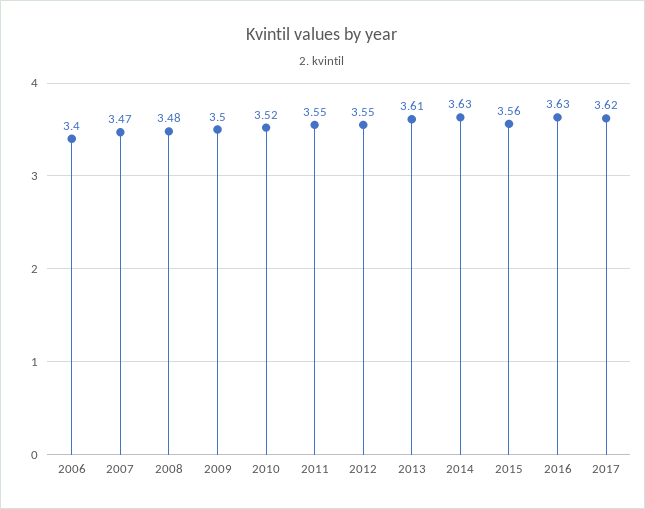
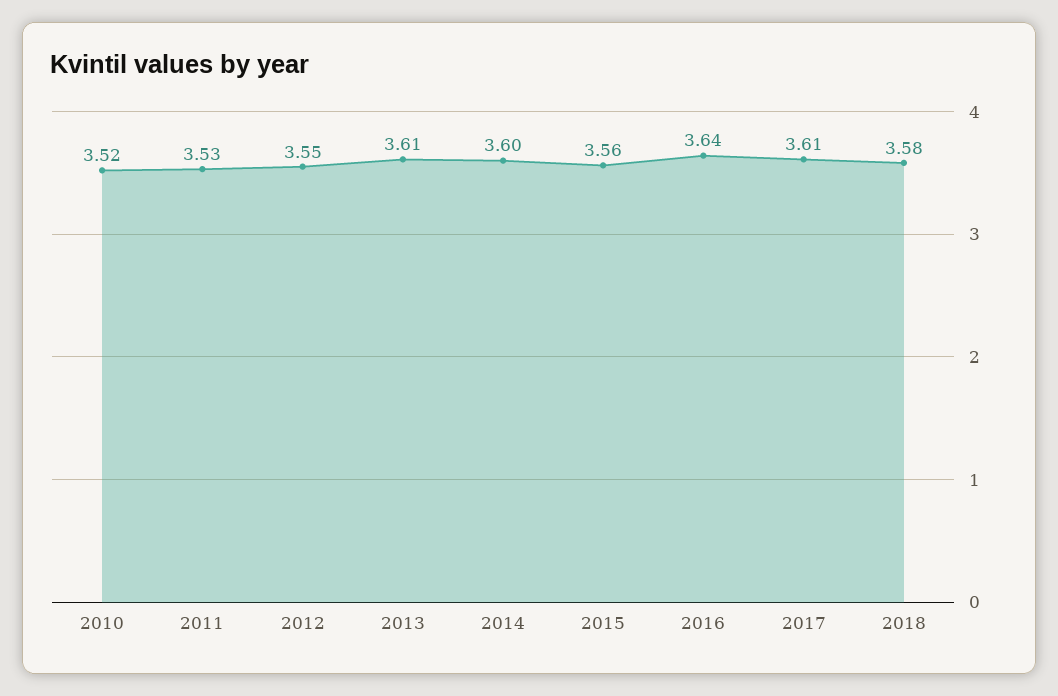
2006: 3.4 -> none
2007: 3.47 -> none
2008: 3.48 -> none
2009: 3.5 -> none
2011: 3.55 -> 3.53
2014: 3.63 -> 3.6
2016: 3.63 -> 3.64
2017: 3.62 -> 3.61
2018: none -> 3.58

